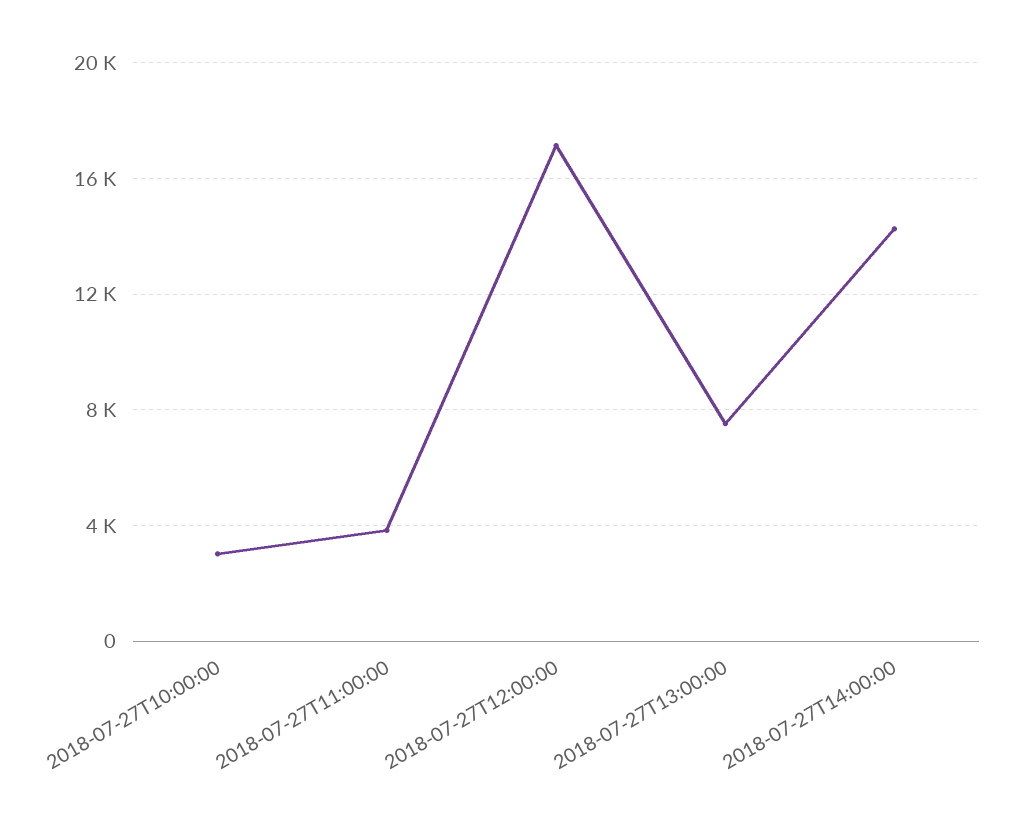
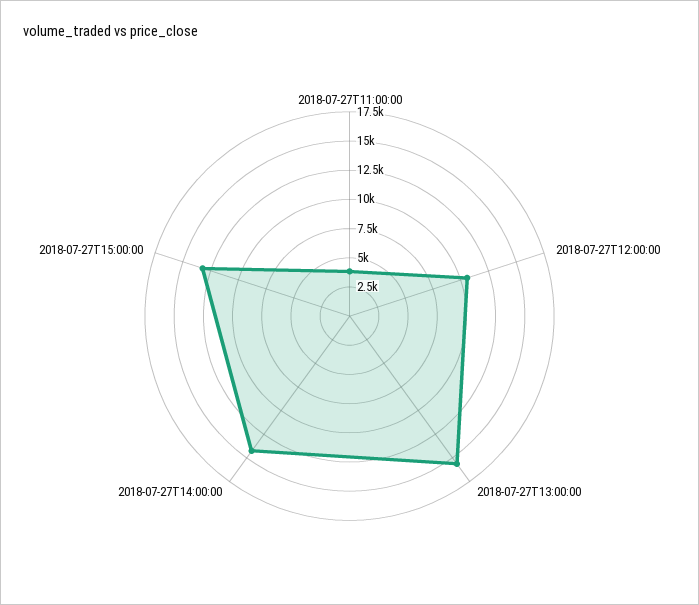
2018-07-27T10:00:00: 3000 -> none
2018-07-27T12:00:00: 17000 -> 10000
2018-07-27T13:00:00: 7500 -> 15000
2018-07-27T15:00:00: none -> 12500

